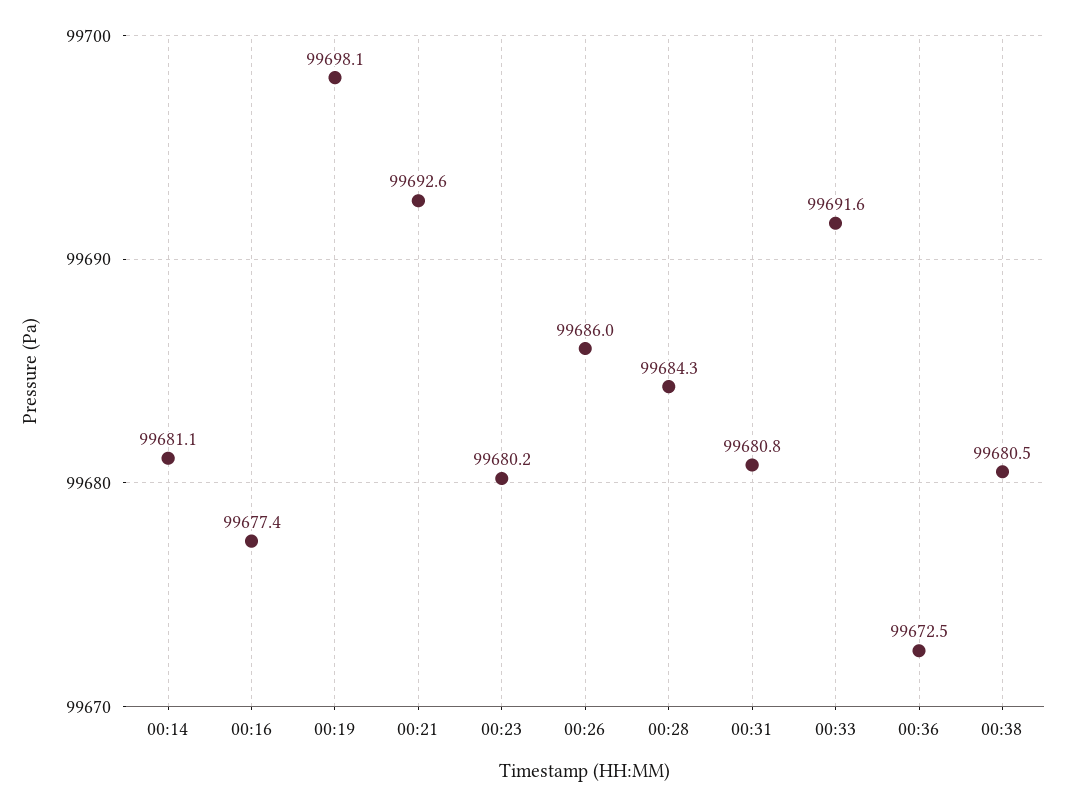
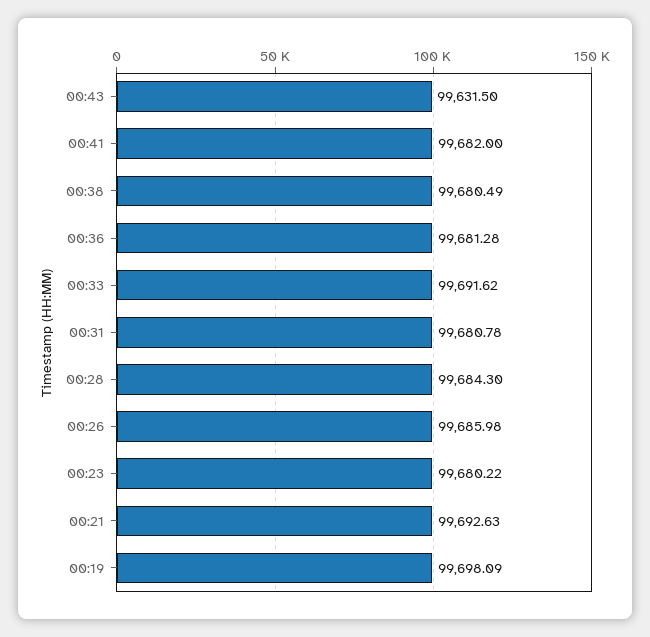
00:14: 99681.1 -> none
00:16: 99677.4 -> none
00:36: 99672.5 -> 99681.28
00:43: none -> 99631.5
00:41: none -> 99682

